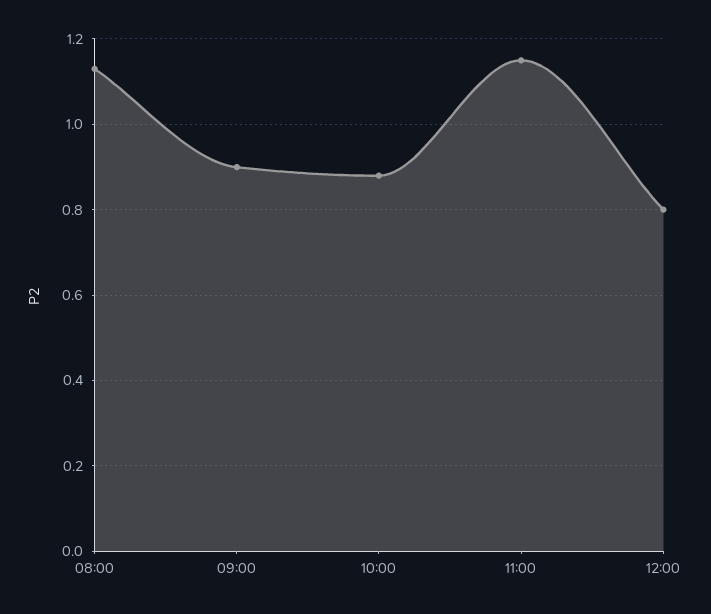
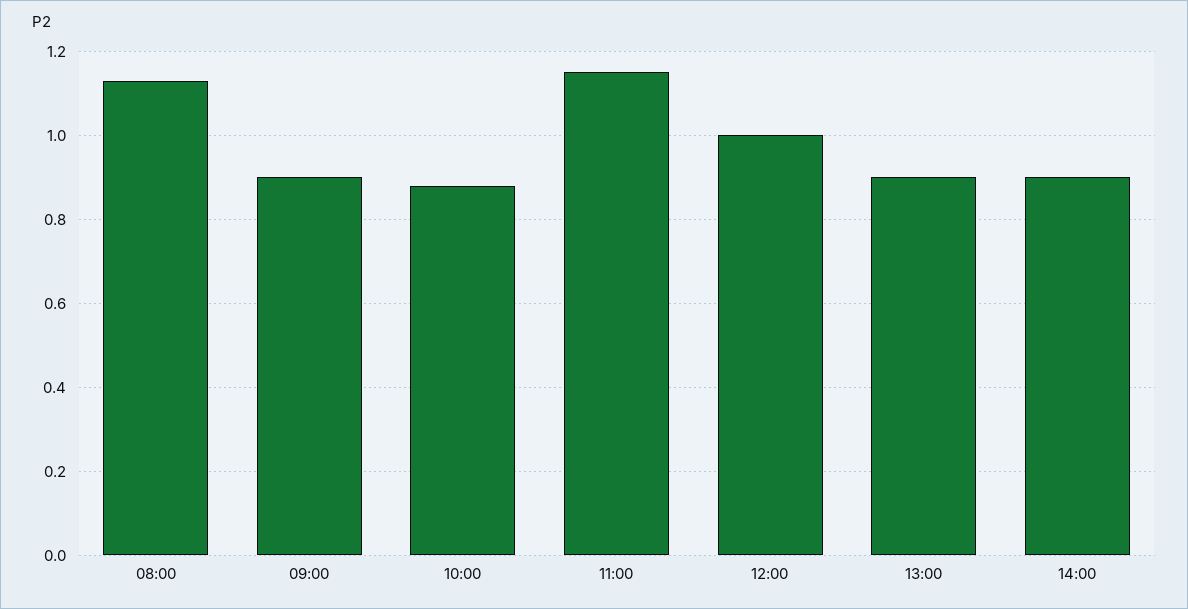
12:00: 0.8 -> 1
13:00: none -> 0.9
14:00: none -> 0.9

